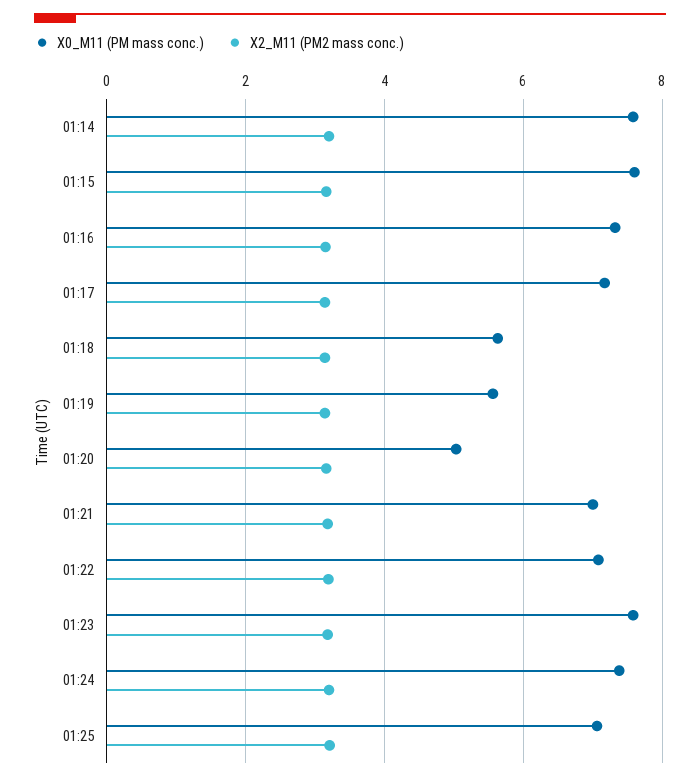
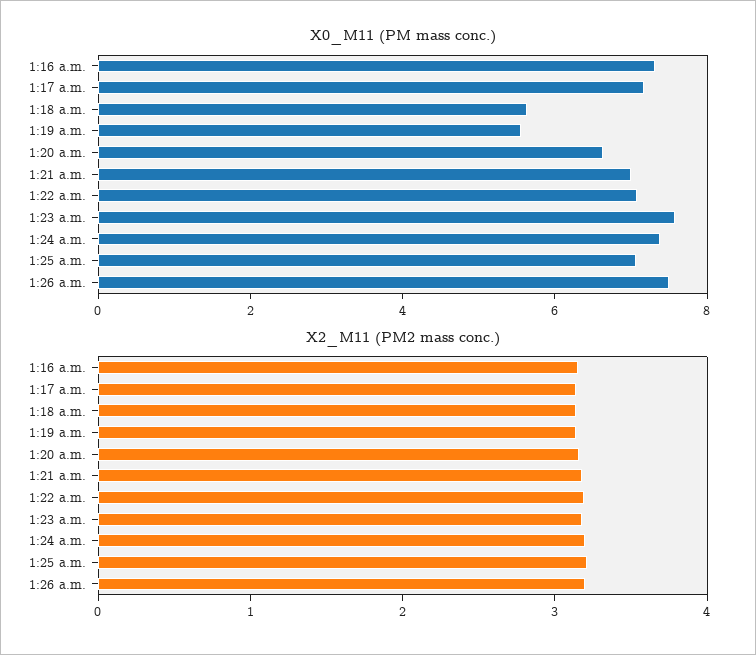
X0_M11 (PM mass conc.), 01:14: 7.6 -> none
X2_M11 (PM2 mass conc.), 01:14: 3.2 -> none
X0_M11 (PM mass conc.), 01:15: 7.6 -> none
X2_M11 (PM2 mass conc.), 01:15: 3.2 -> none
X0_M11 (PM mass conc.), 01:20: 5 -> 6.5
X0_M11 (PM mass conc.), 1:26 a.m.: none -> 7.5
X2_M11 (PM2 mass conc.), 1:26 a.m.: none -> 3.2

